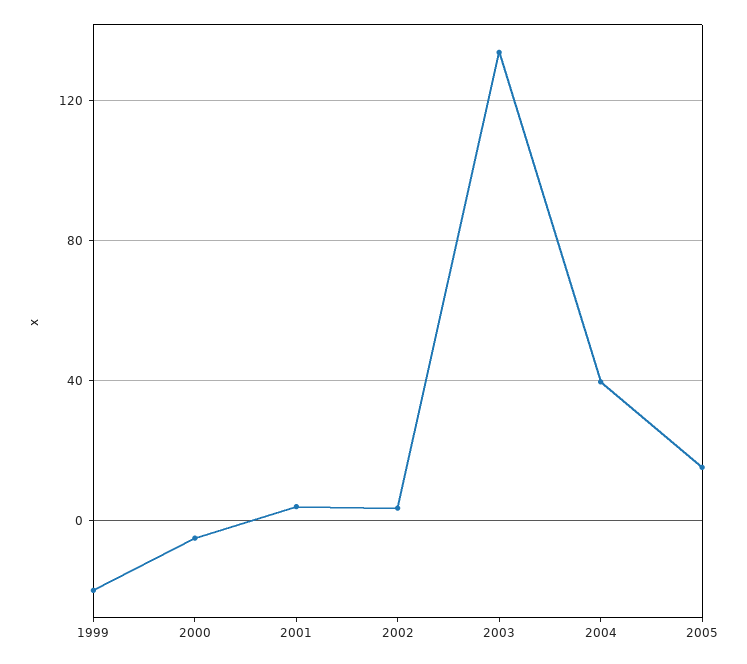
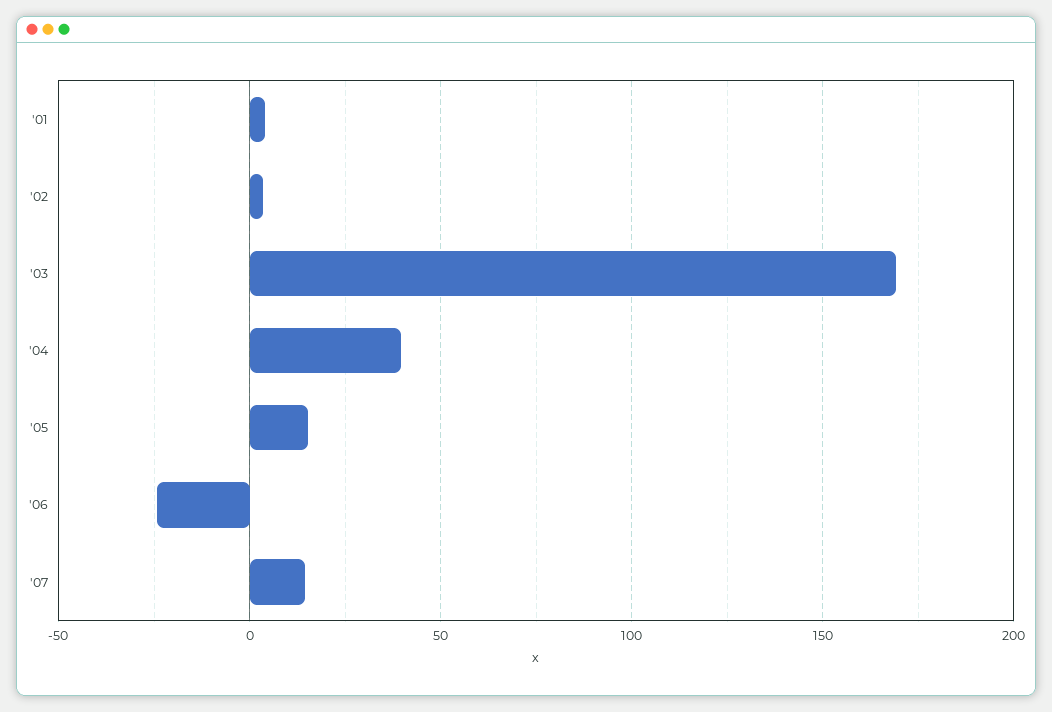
1999: -20 -> none
2000: -5 -> none
2003: 135 -> 170
'06: none -> -25
'07: none -> 15

